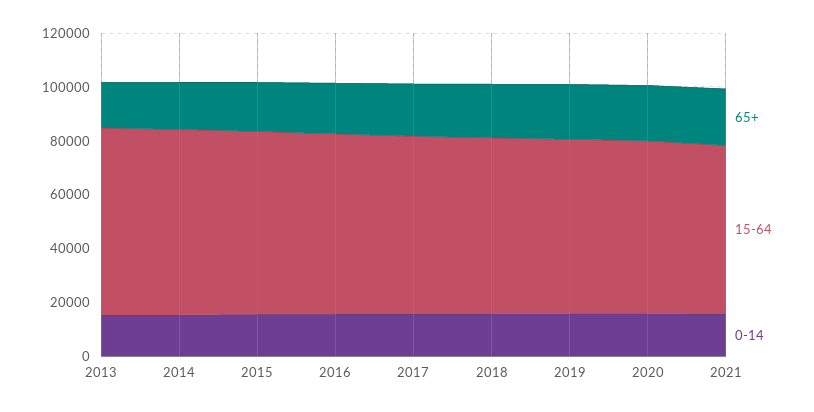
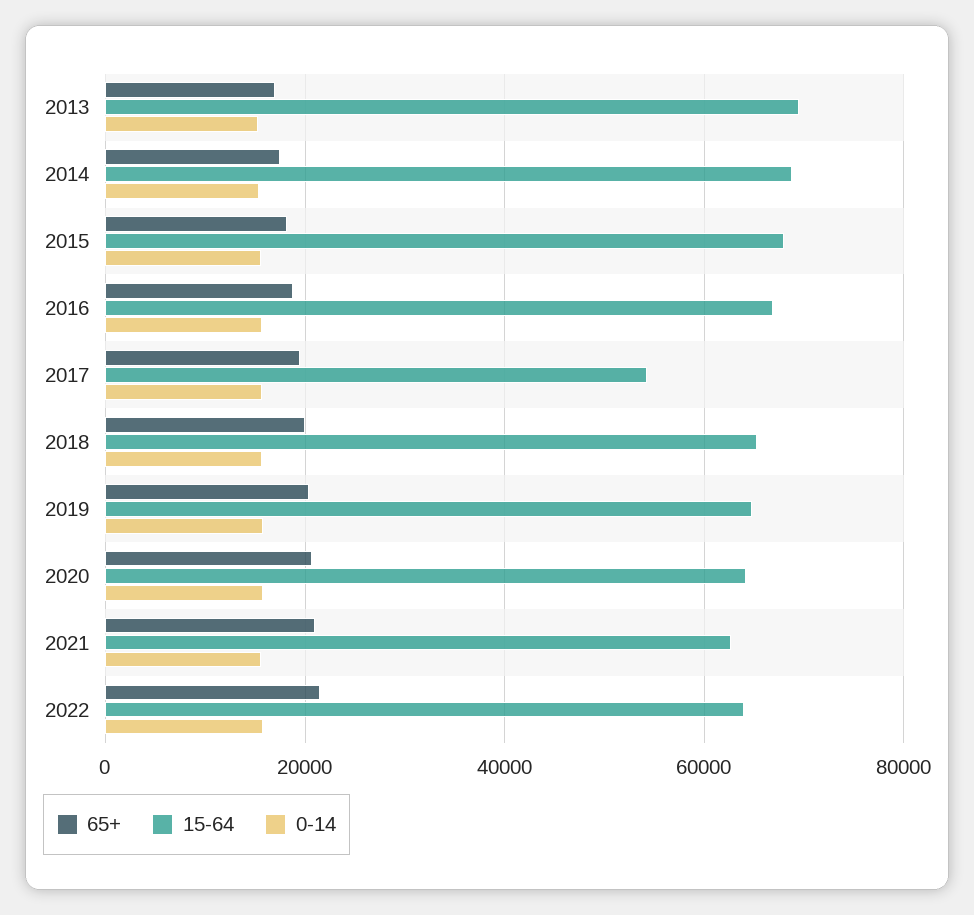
15-64, 2017: 65000 -> 54000
65+, 2022: none -> 22000
15-64, 2022: none -> 64000
0-14, 2022: none -> 16000

